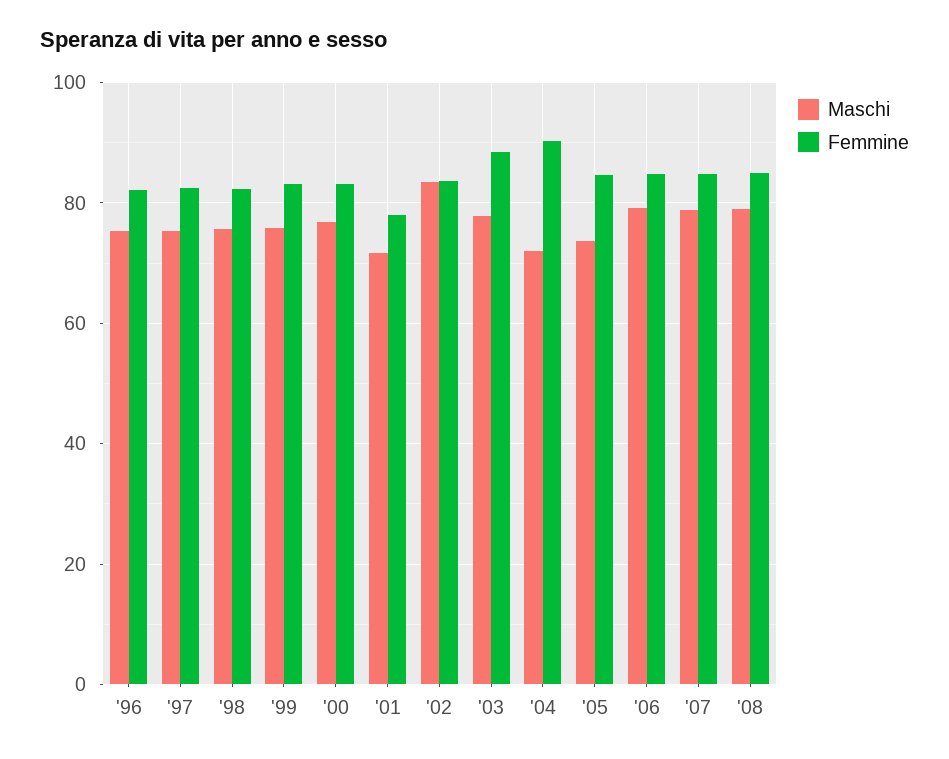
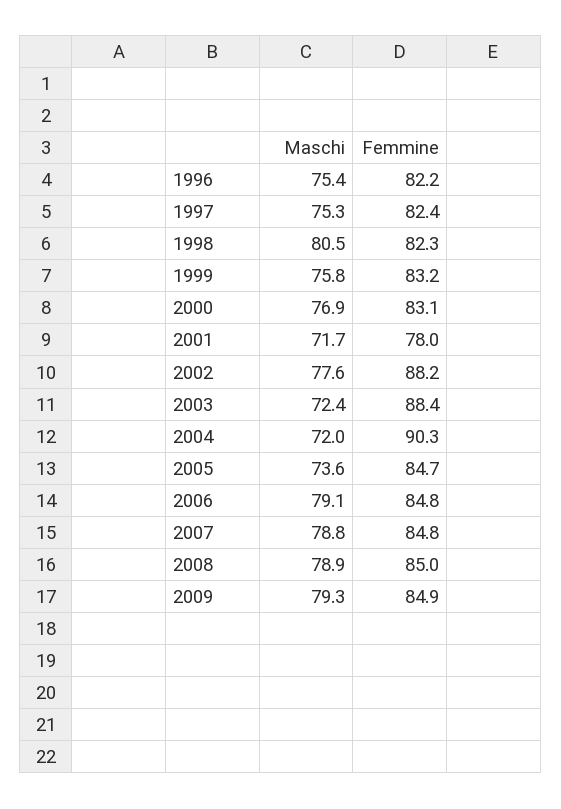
Maschi, '98: 76 -> 80.5
Maschi, '02: 84 -> 77.6
Femmine, '02: 84 -> 88.2
Maschi, '03: 78 -> 72.4
Maschi, 2009: none -> 79.3
Femmine, 2009: none -> 84.9

